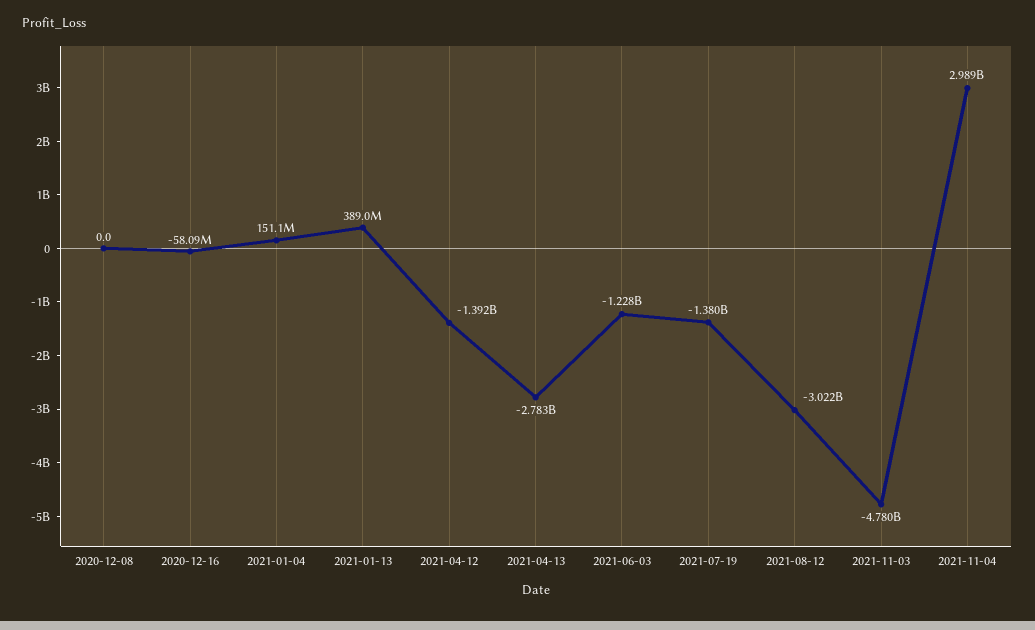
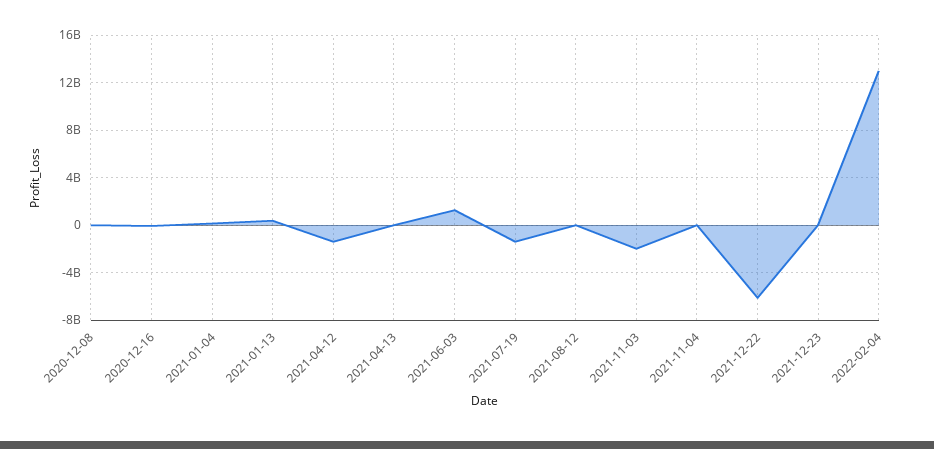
2021-04-13: -2783000000 -> 0
2021-06-03: -1228000000 -> 1000000000
2021-08-12: -3022000000 -> 0
2021-11-03: -4780000000 -> -2000000000
2021-11-04: 2989000000 -> 0
2021-12-22: none -> -6000000000
2021-12-23: none -> 0
2022-02-04: none -> 13000000000

